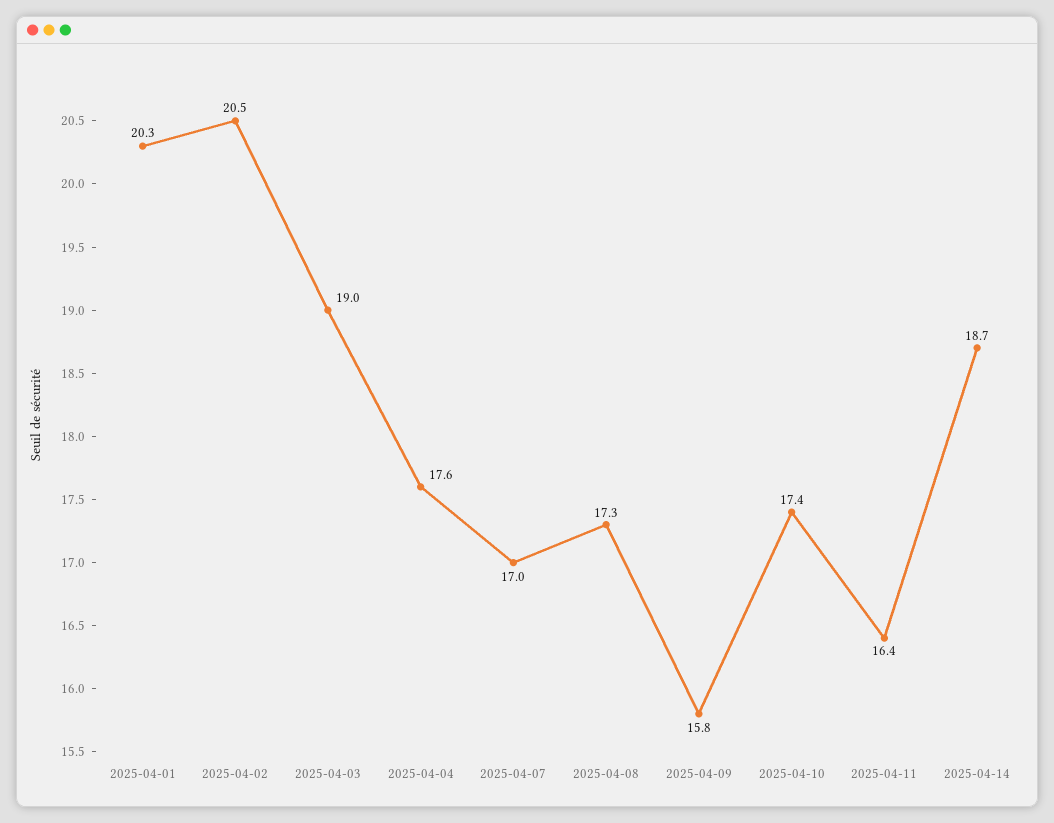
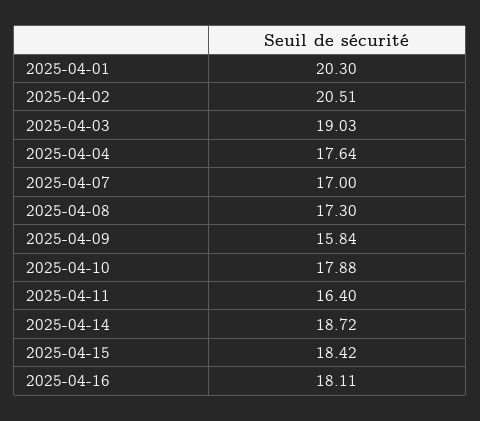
2025-04-10: 17.4 -> 17.88
2025-04-15: none -> 18.42
2025-04-16: none -> 18.11

